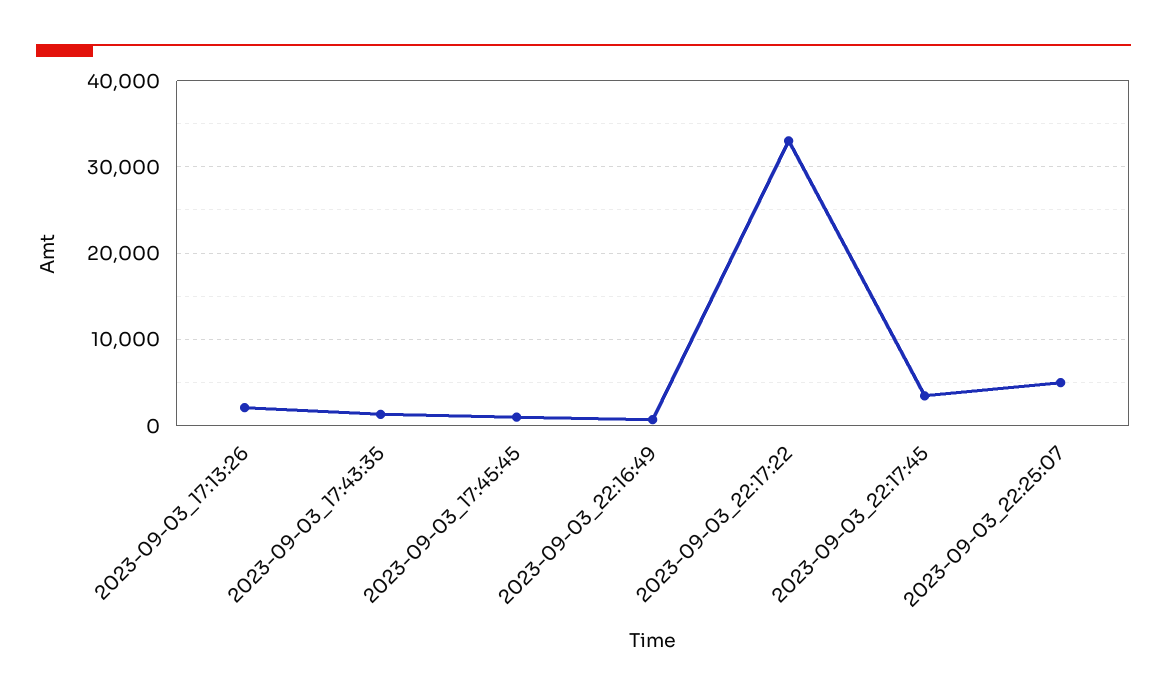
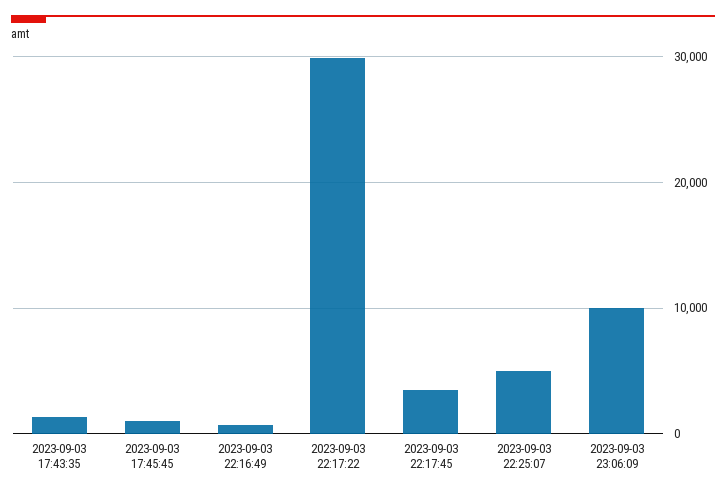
2023-09-03_17:13:26: 2000 -> none
2023-09-03_22:17:22: 33000 -> 30000
2023-09-03 23:06:09: none -> 10000

